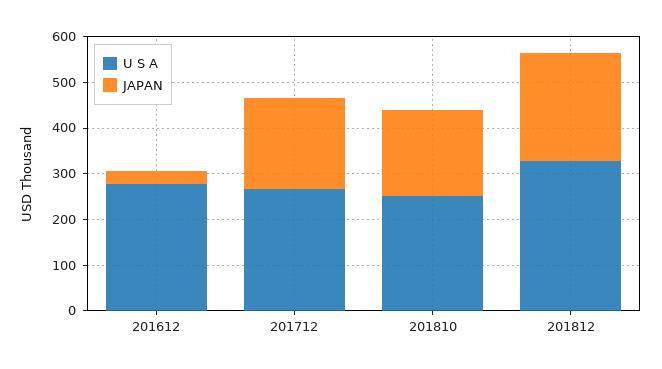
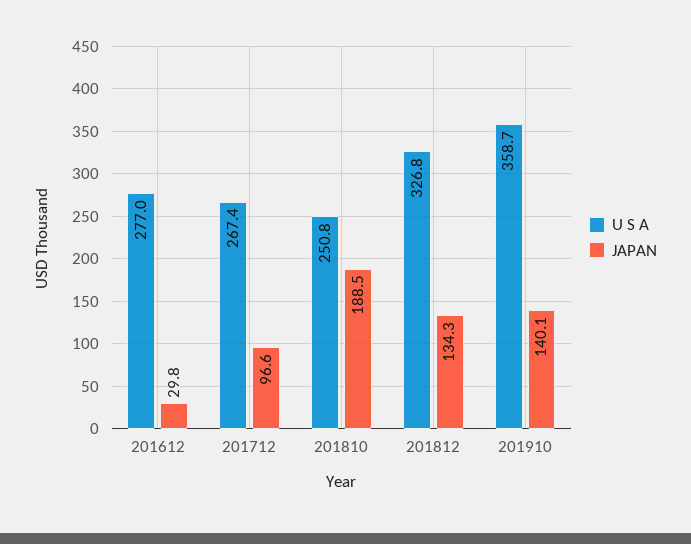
JAPAN, 201712: 200 -> 96.6
JAPAN, 201812: 240 -> 134.3
U S A, 201910: none -> 358.7
JAPAN, 201910: none -> 140.1

